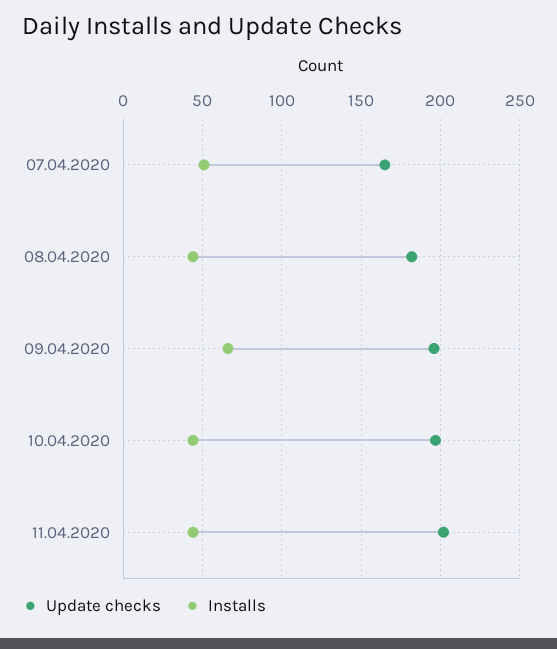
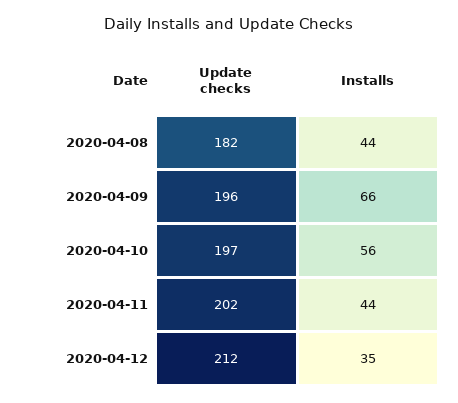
Update checks, 07.04.2020: 165 -> none
Installs, 07.04.2020: 50 -> none
Installs, 10.04.2020: 45 -> 56
Update checks, 2020-04-12: none -> 212
Installs, 2020-04-12: none -> 35

